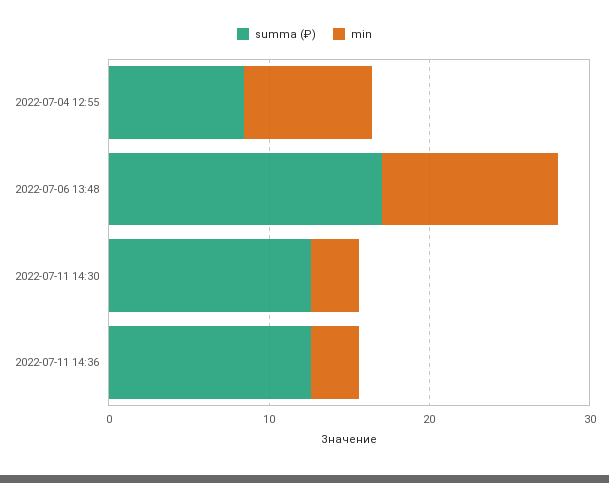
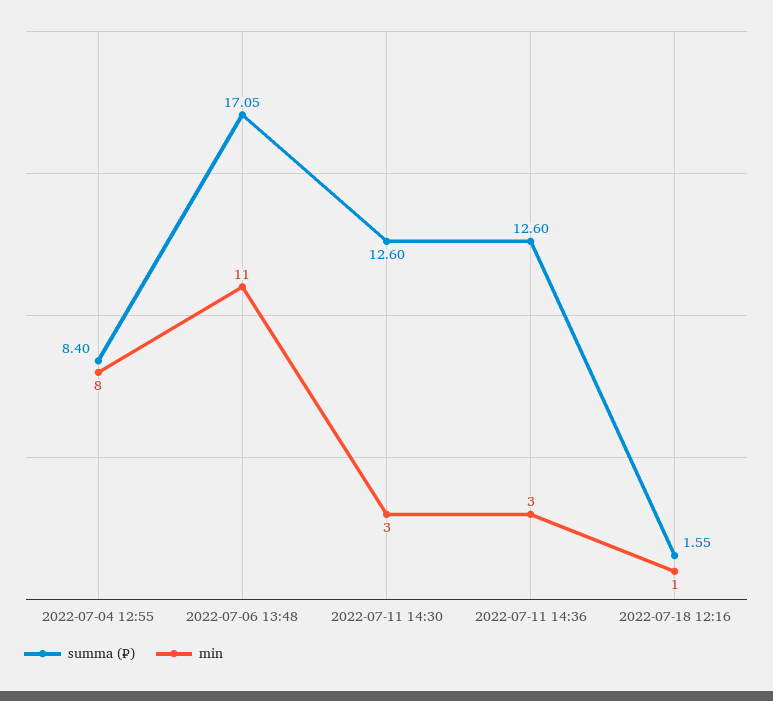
summa (₽), 2022-07-18 12:16: none -> 1.55
min, 2022-07-18 12:16: none -> 1

